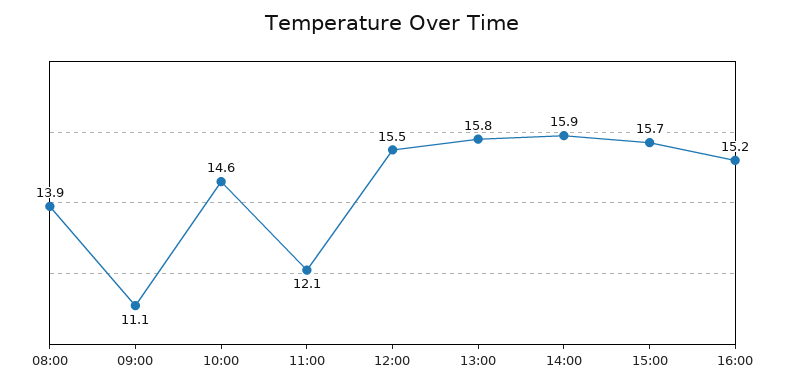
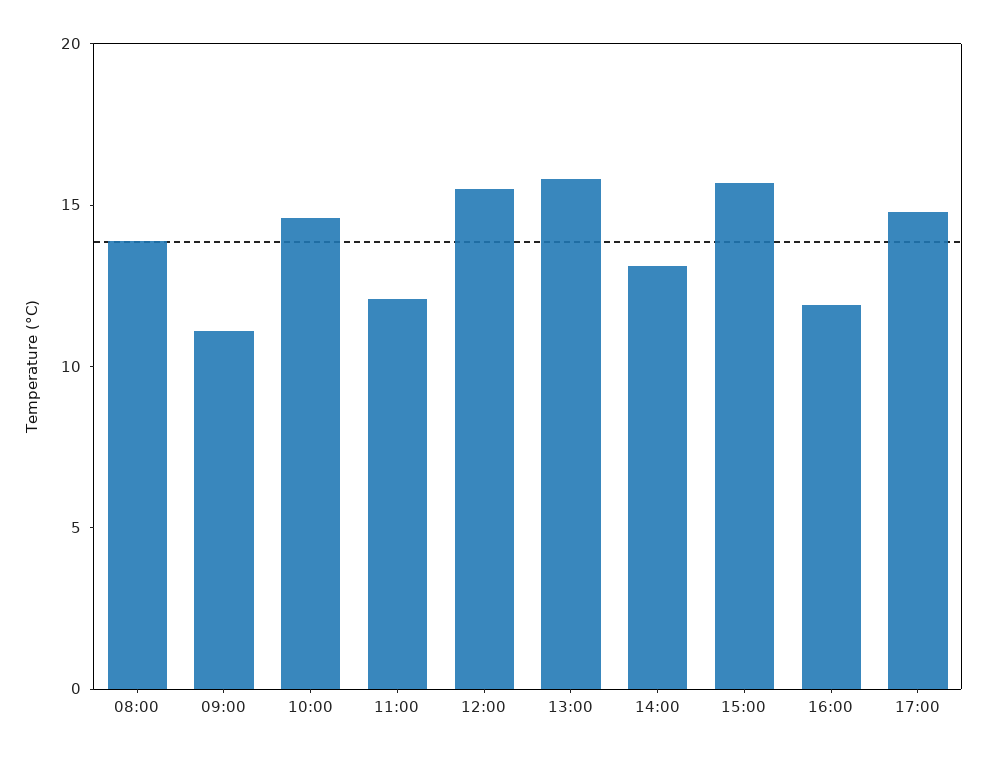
14:00: 15.9 -> 13
16:00: 15.2 -> 12
17:00: none -> 15

